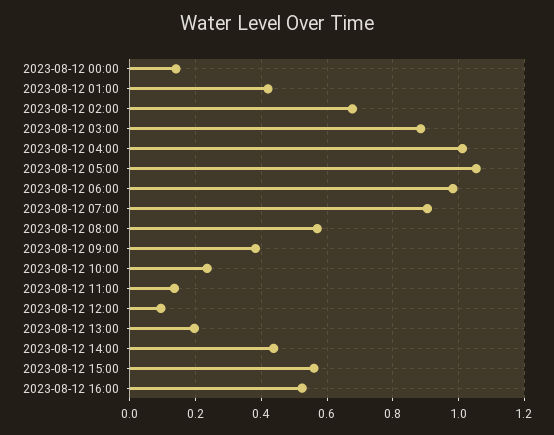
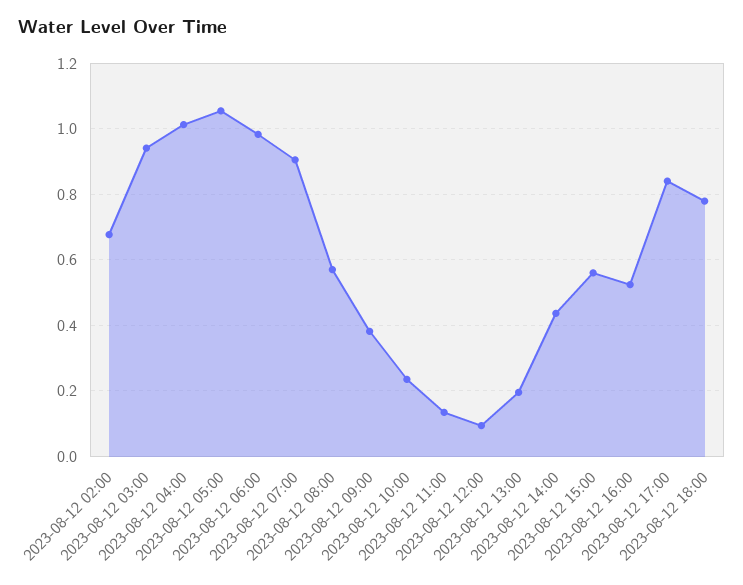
2023-08-12 00:00: 0.14 -> none
2023-08-12 01:00: 0.42 -> none
2023-08-12 03:00: 0.88 -> 0.94
2023-08-12 17:00: none -> 0.84
2023-08-12 18:00: none -> 0.78

